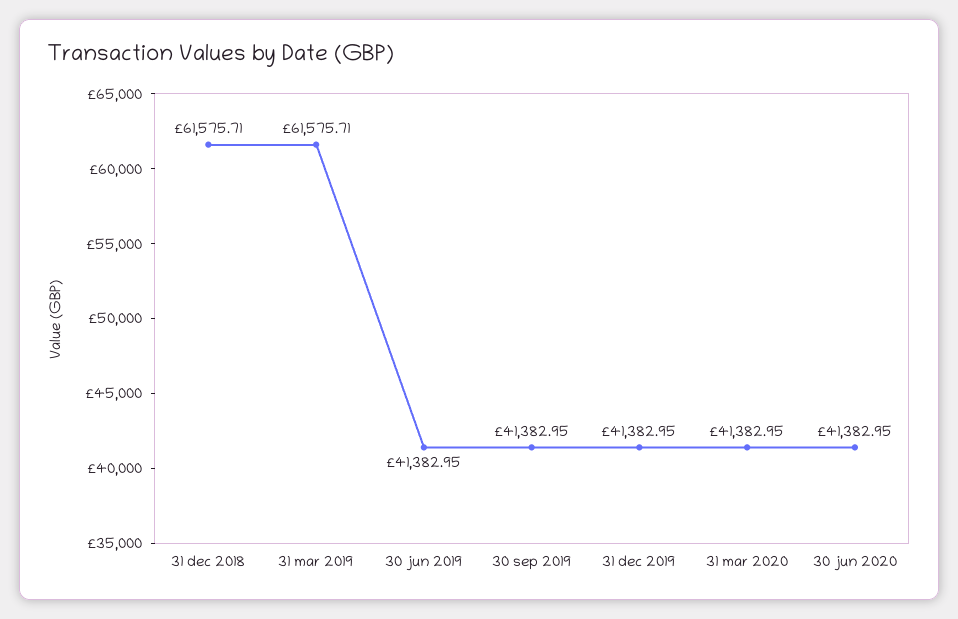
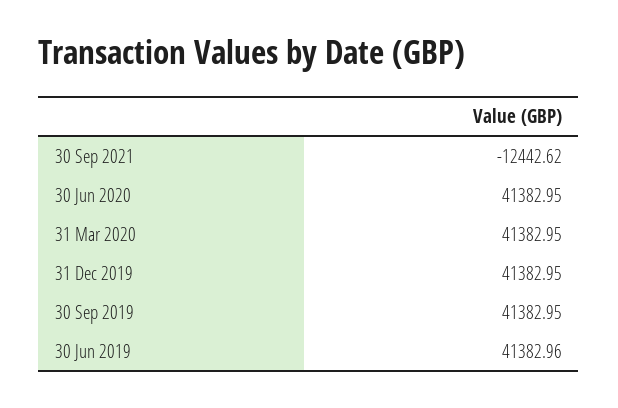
31 dec 2018: 61575.71 -> none
31 mar 2019: 61575.71 -> none
30 jun 2019: 41382.95 -> 41382.96
30 Sep 2021: none -> -12442.62

